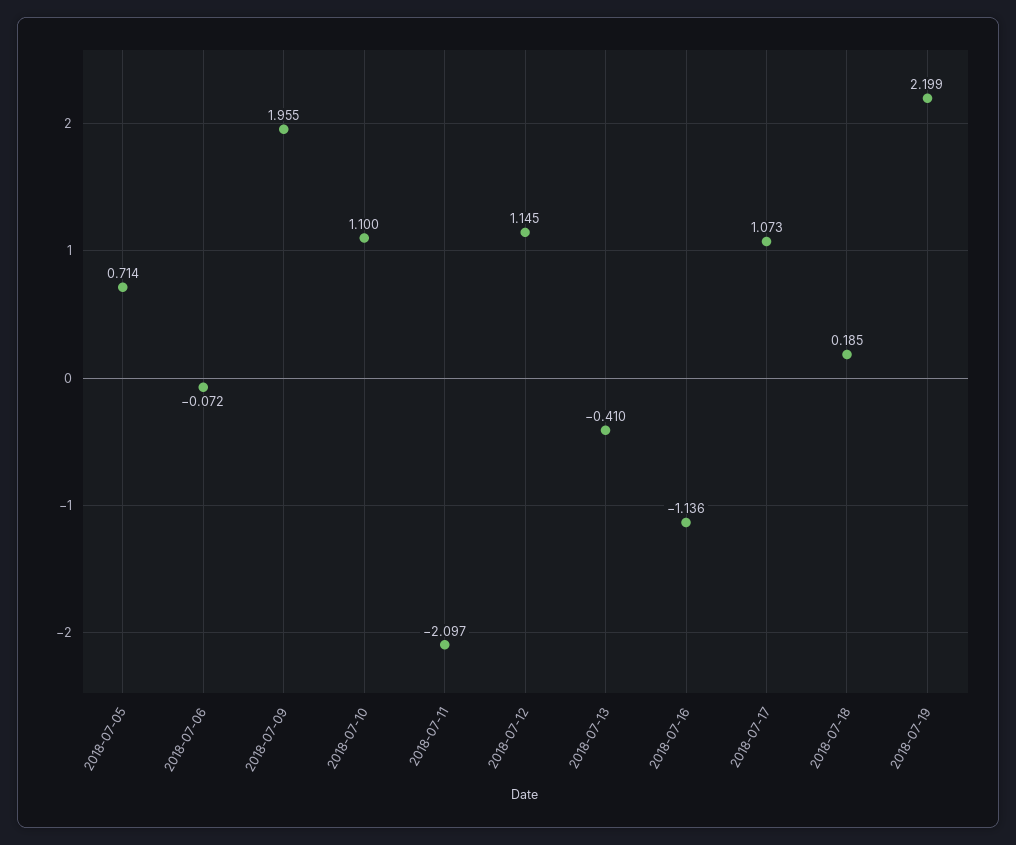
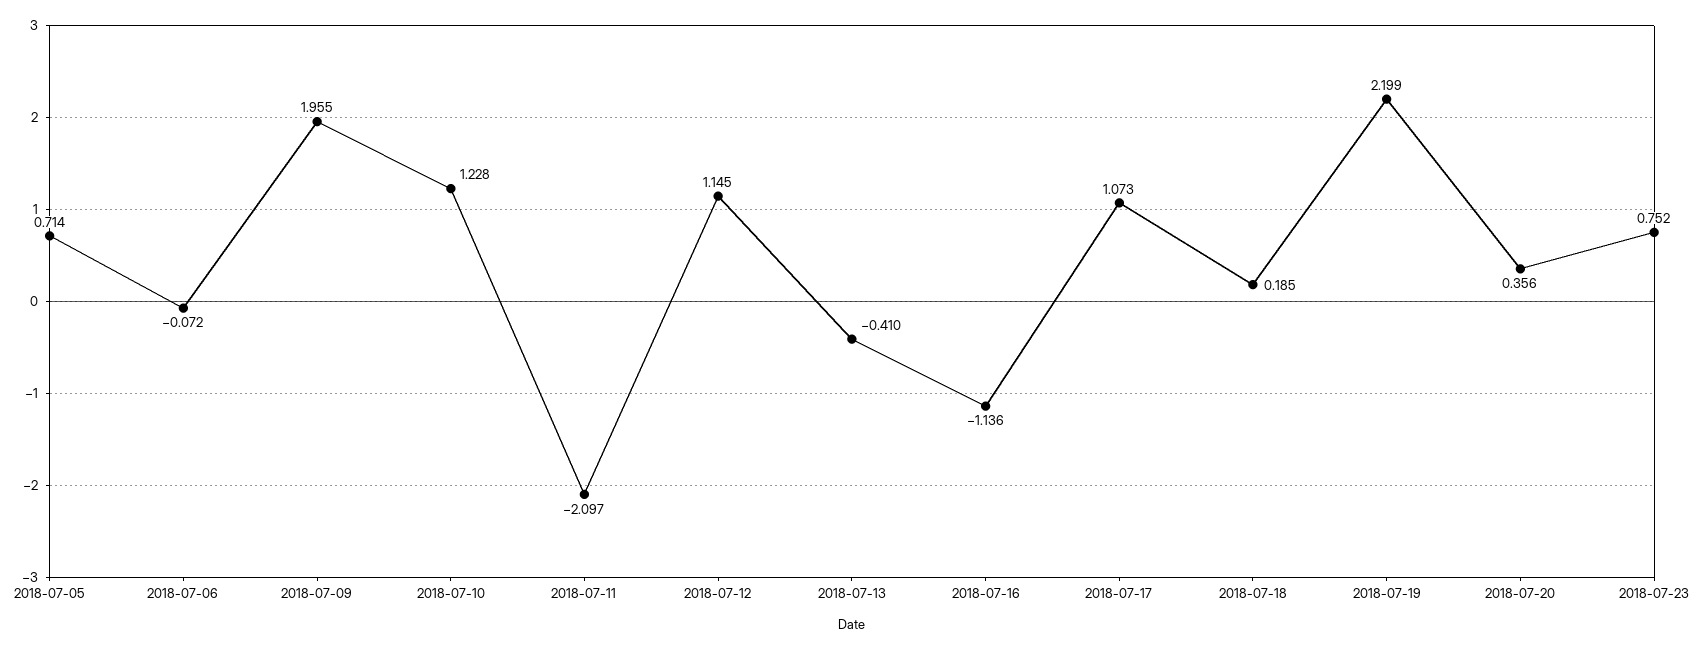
2018-07-10: 1.1 -> 1.228
2018-07-20: none -> 0.356
2018-07-23: none -> 0.752

